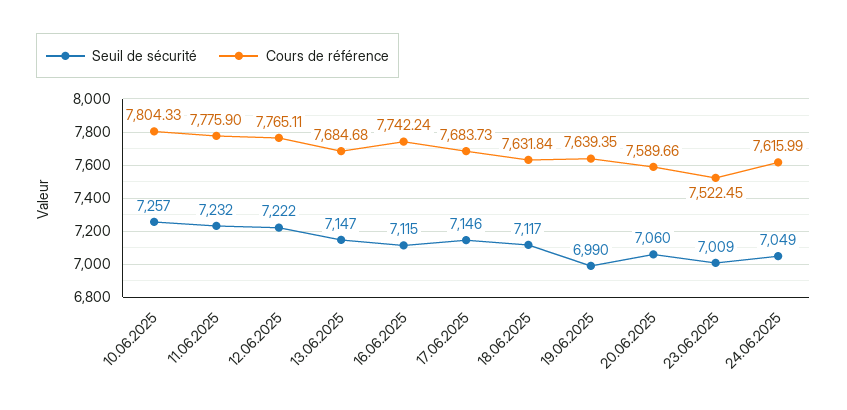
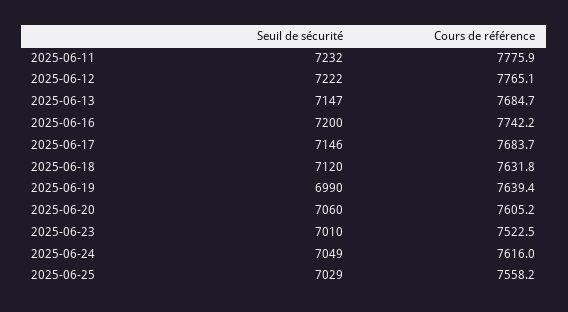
Seuil de sécurité, 10.06.2025: 7257 -> none
Cours de référence, 10.06.2025: 7804.33 -> none
Seuil de sécurité, 16.06.2025: 7115 -> 7200
Seuil de sécurité, 18.06.2025: 7117 -> 7120
Cours de référence, 20.06.2025: 7589.66 -> 7605.2
Seuil de sécurité, 23.06.2025: 7009 -> 7010
Seuil de sécurité, 2025-06-25: none -> 7029
Cours de référence, 2025-06-25: none -> 7558.2

